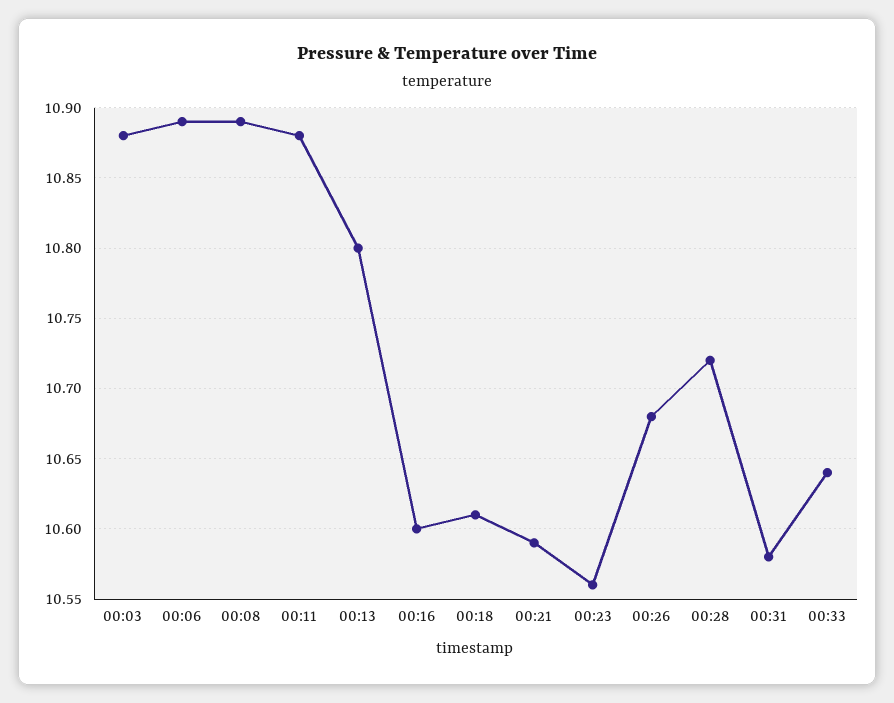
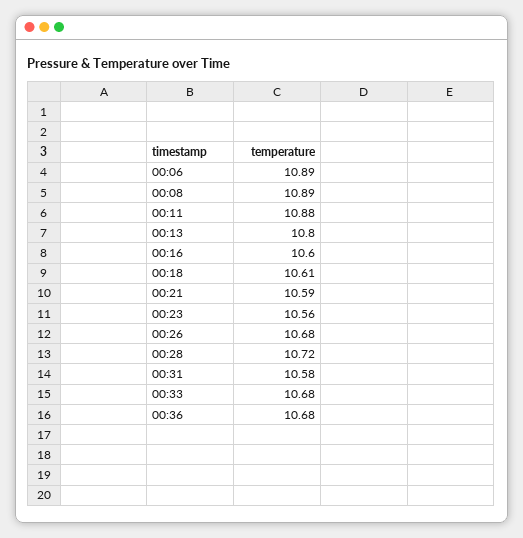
00:03: 10.88 -> none
00:33: 10.64 -> 10.68
00:36: none -> 10.68

